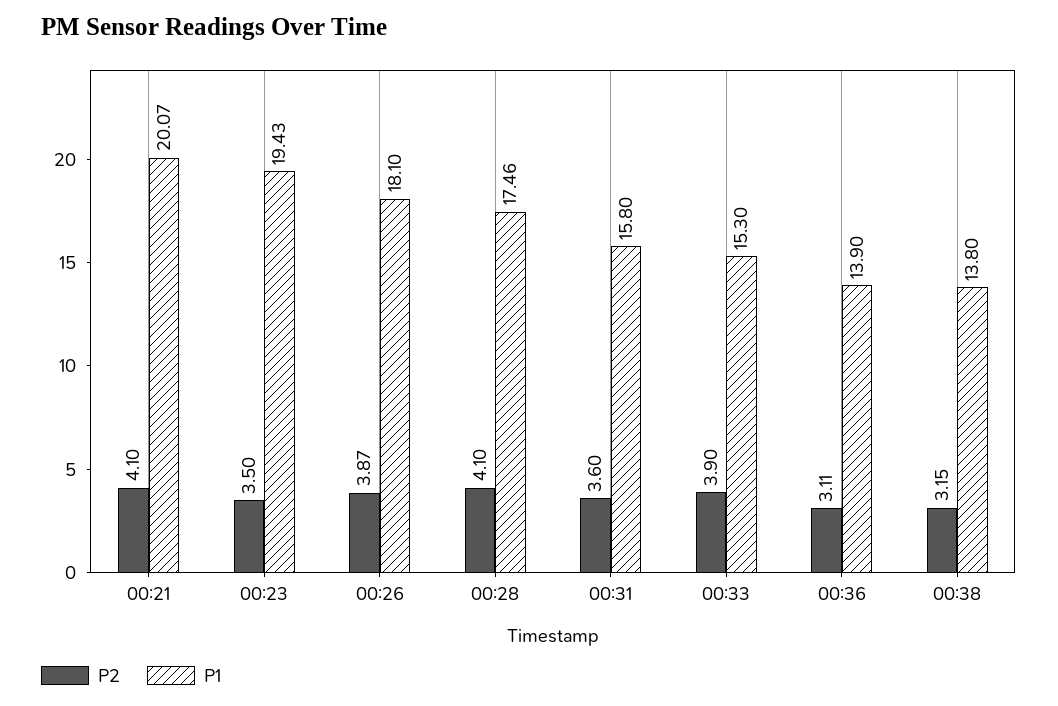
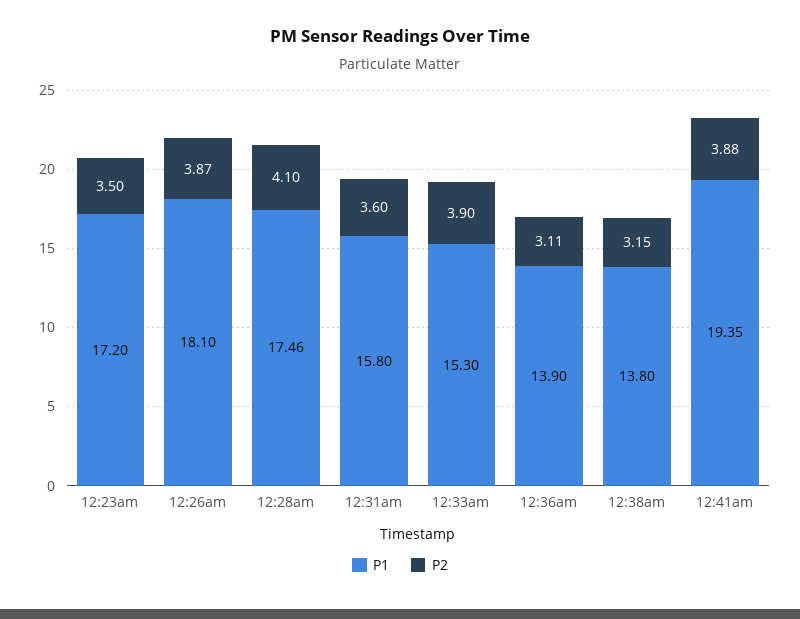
P2, 00:21: 4.1 -> none
P1, 00:21: 20.07 -> none
P1, 00:23: 19.43 -> 17.2
P1, 12:41am: none -> 19.35
P2, 12:41am: none -> 3.88

